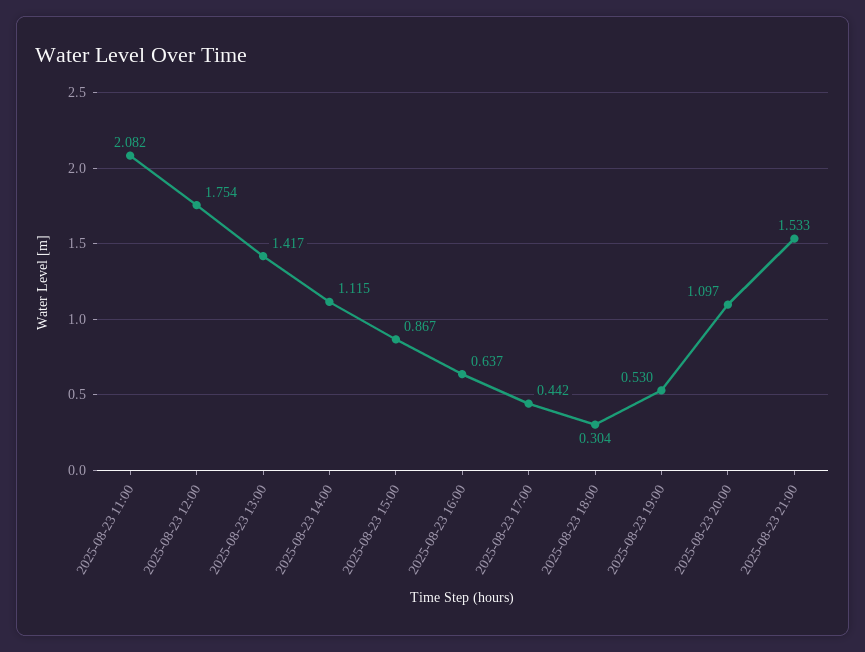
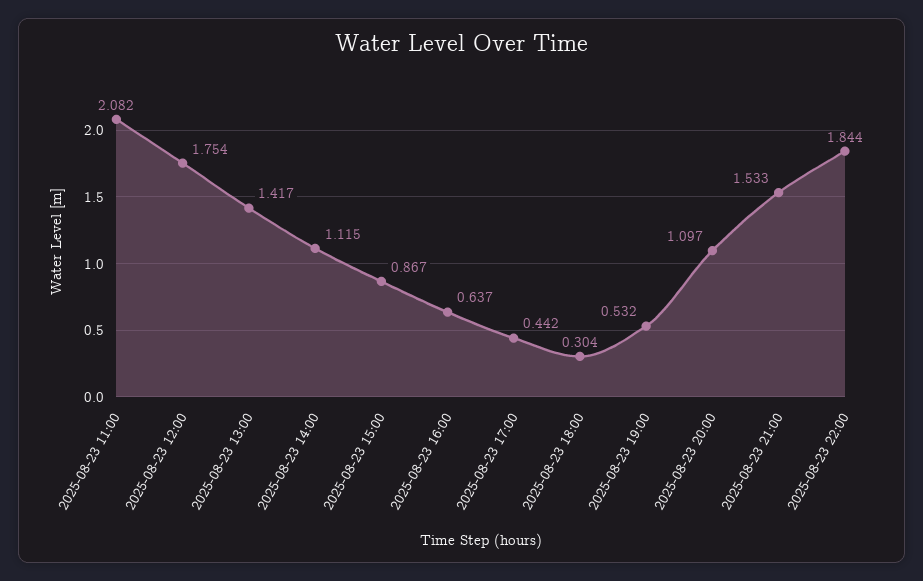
2025-08-23 19:00: 0.53 -> 0.532
2025-08-23 22:00: none -> 1.844

